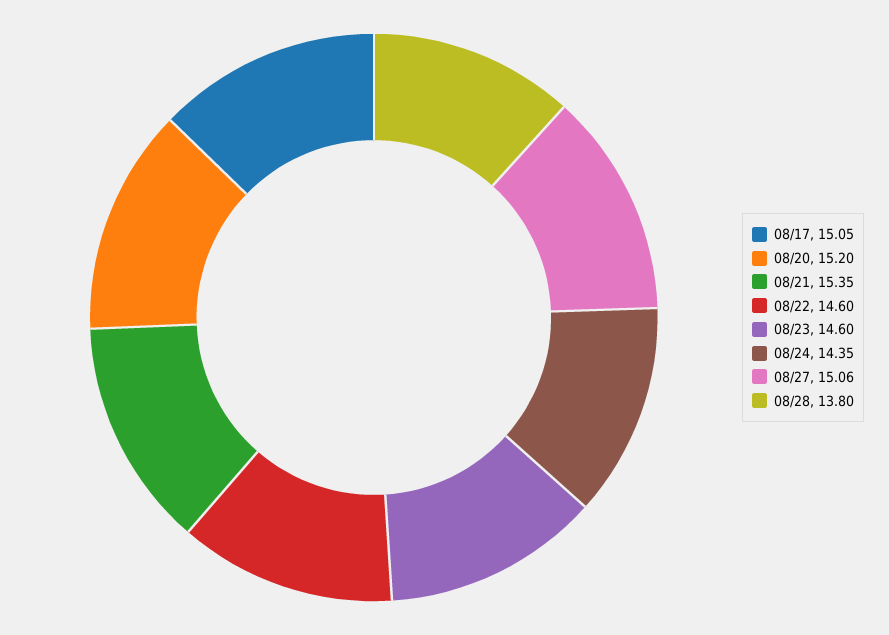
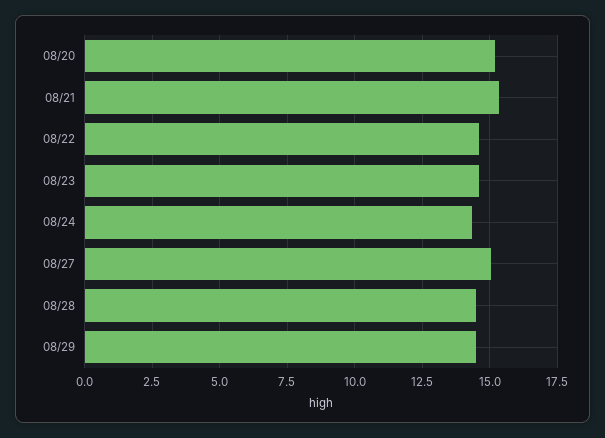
08/17: 15.05 -> none
08/28: 13.8 -> 14.5
08/29: none -> 14.5

